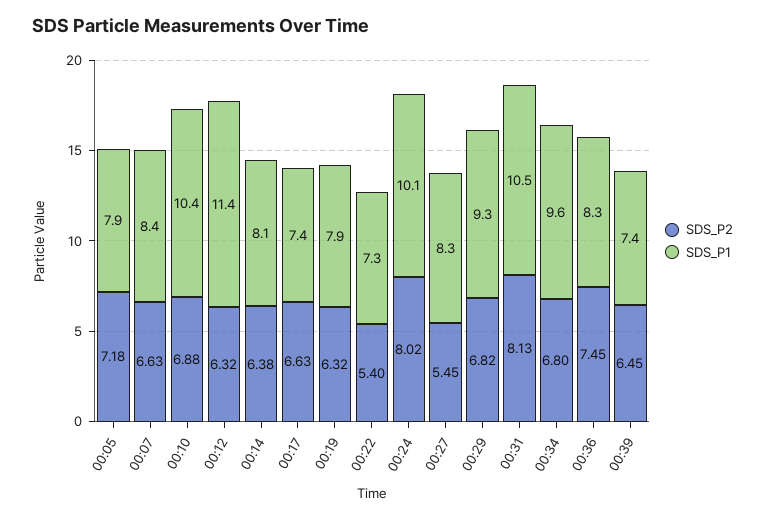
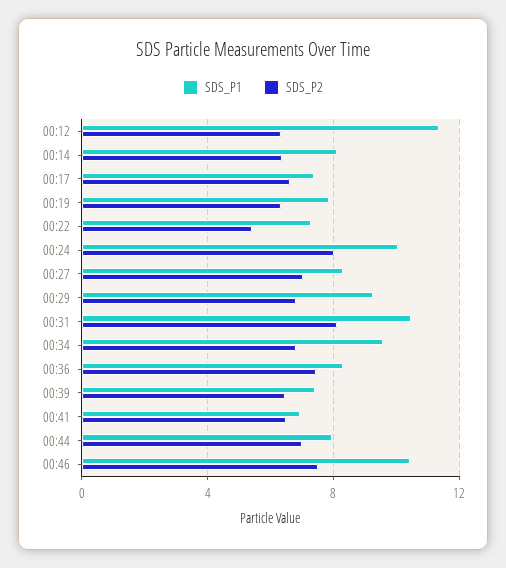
SDS_P2, 00:05: 7.18 -> none
SDS_P1, 00:05: 7.9 -> none
SDS_P2, 00:07: 6.63 -> none
SDS_P1, 00:07: 8.4 -> none
SDS_P2, 00:10: 6.88 -> none
SDS_P1, 00:10: 10.4 -> none
SDS_P2, 00:27: 5.45 -> 7
SDS_P1, 00:41: none -> 7
SDS_P2, 00:41: none -> 6.5
SDS_P1, 00:44: none -> 8
SDS_P2, 00:44: none -> 7
SDS_P1, 00:46: none -> 10.5
SDS_P2, 00:46: none -> 7.5

